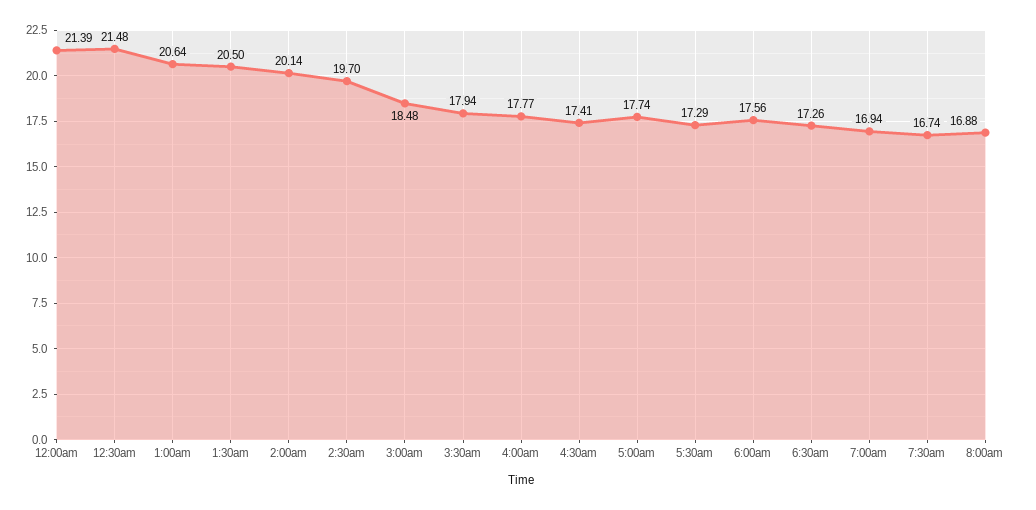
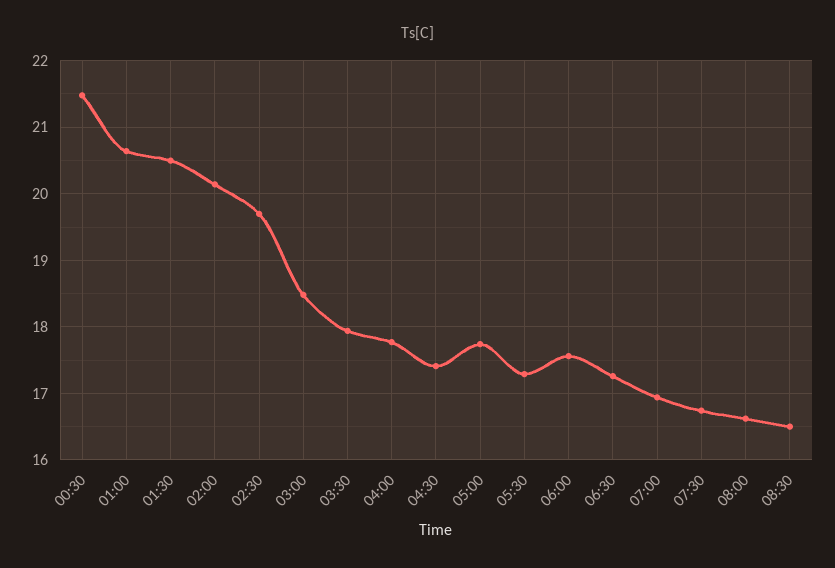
12:00am: 21.39 -> none
8:00am: 16.88 -> 16.6
08:30: none -> 16.5

